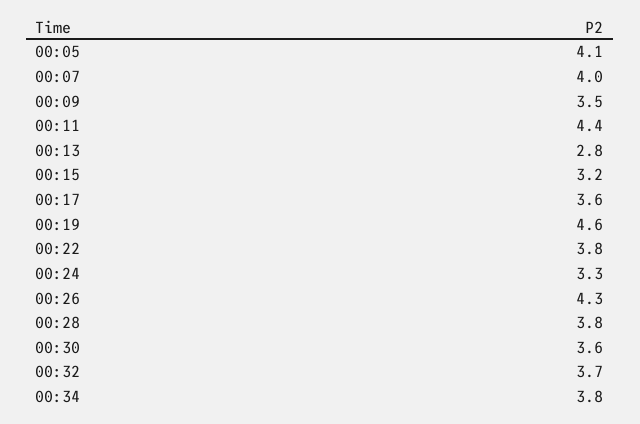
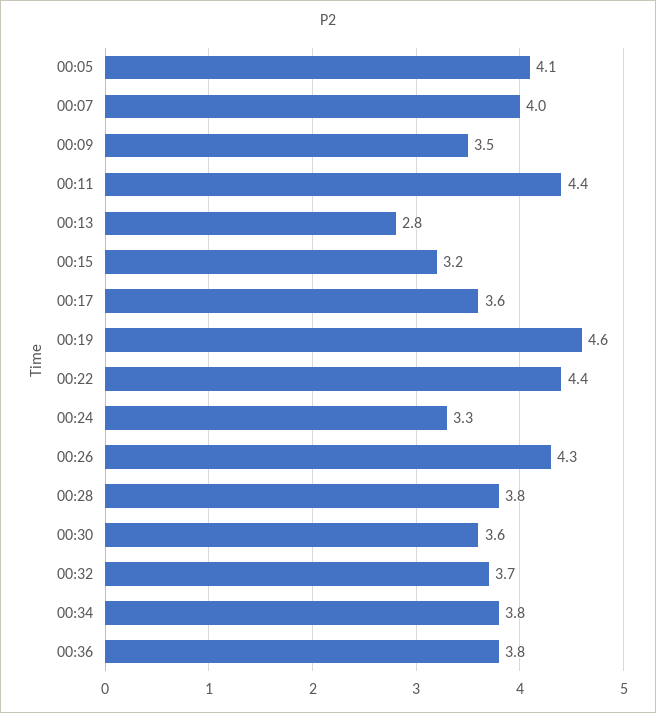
00:22: 3.8 -> 4.4
00:36: none -> 3.8

